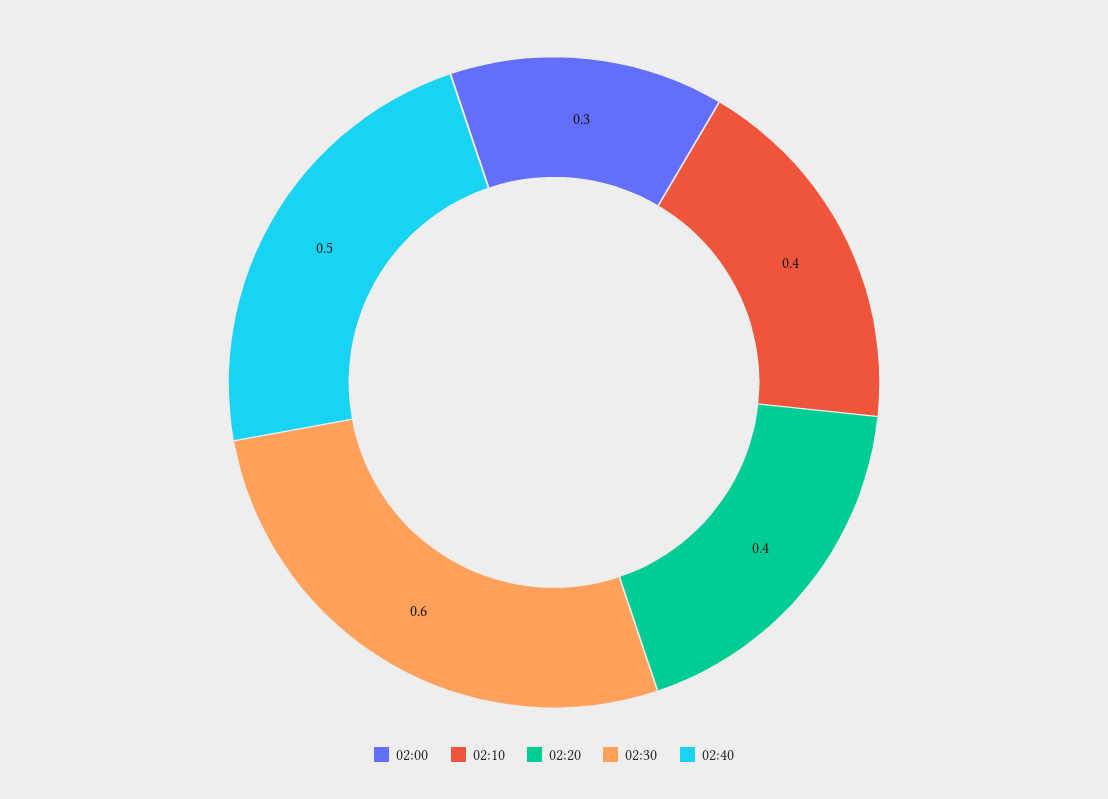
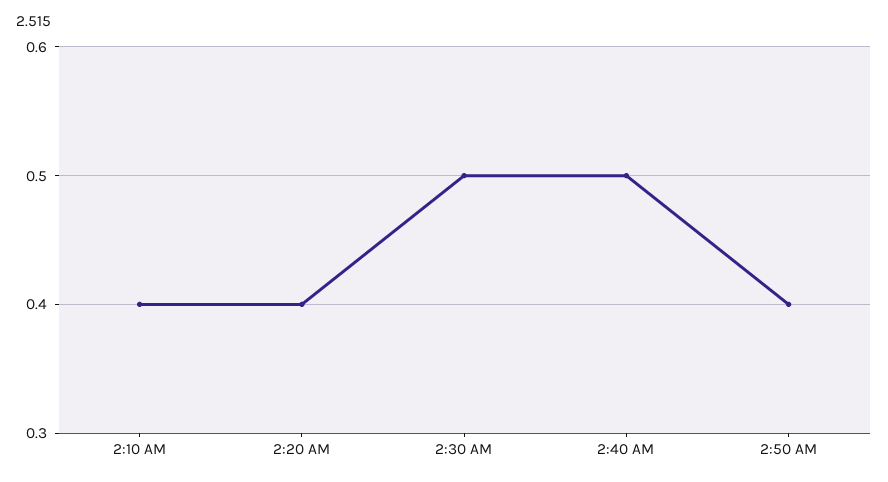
02:00: 0.3 -> none
02:30: 0.6 -> 0.5
2:50 AM: none -> 0.4

